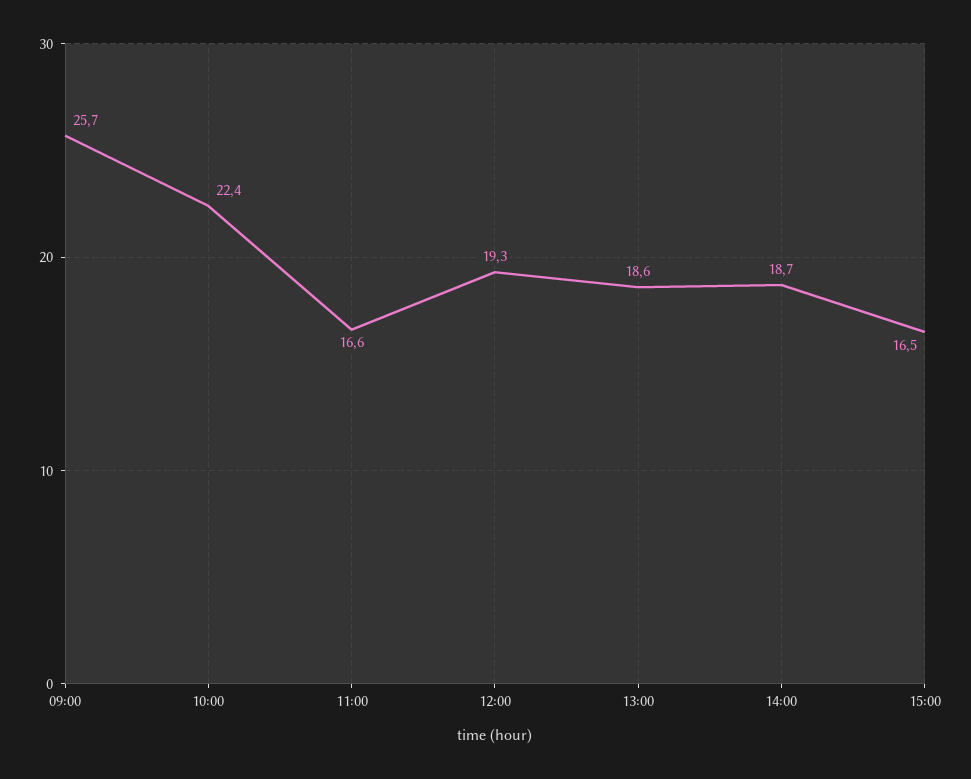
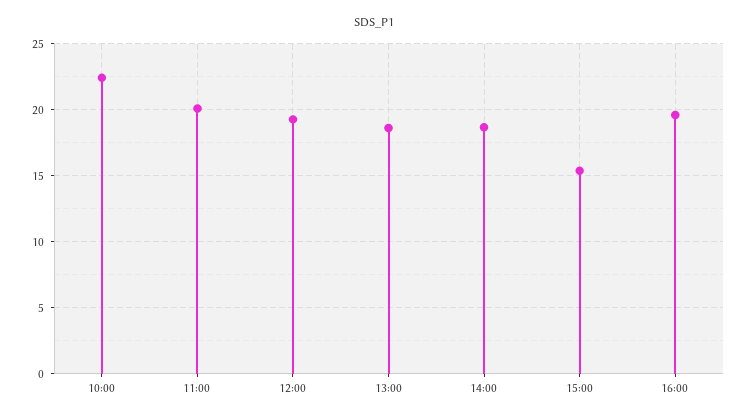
09:00: 25.7 -> none
11:00: 16.6 -> 20
15:00: 16.5 -> 15.5
16:00: none -> 19.5

